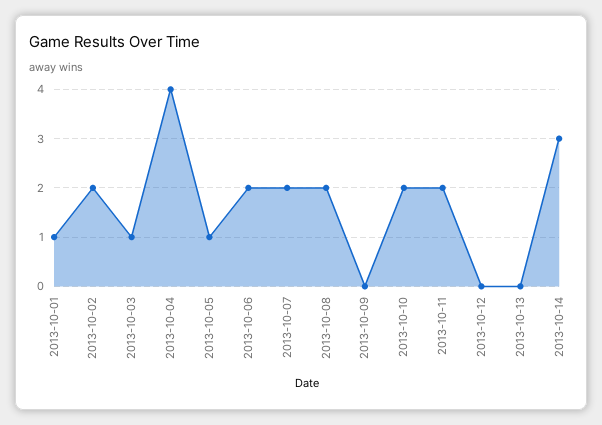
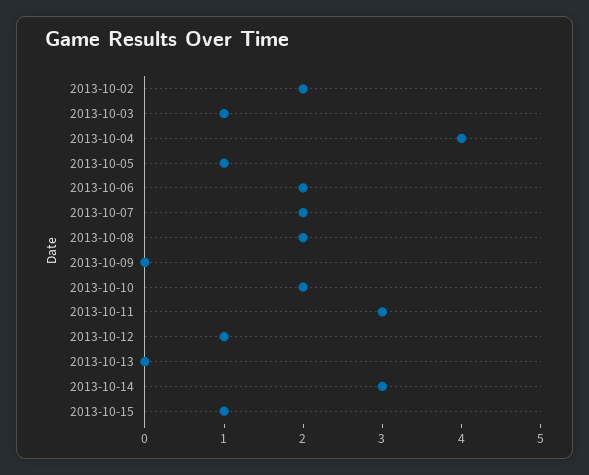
2013-10-01: 1 -> none
2013-10-11: 2 -> 3
2013-10-12: 0 -> 1
2013-10-15: none -> 1

